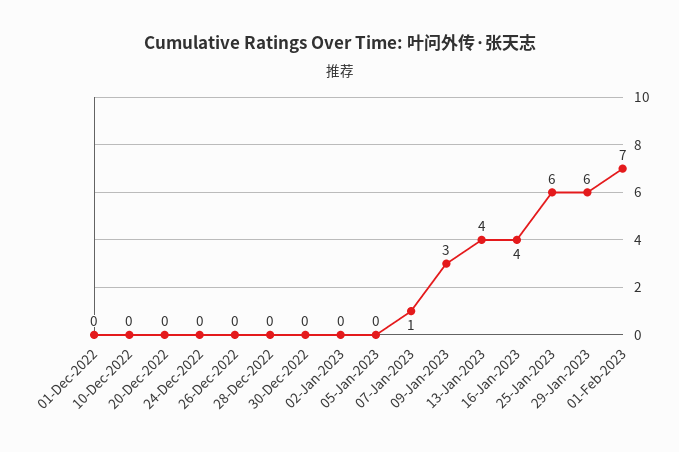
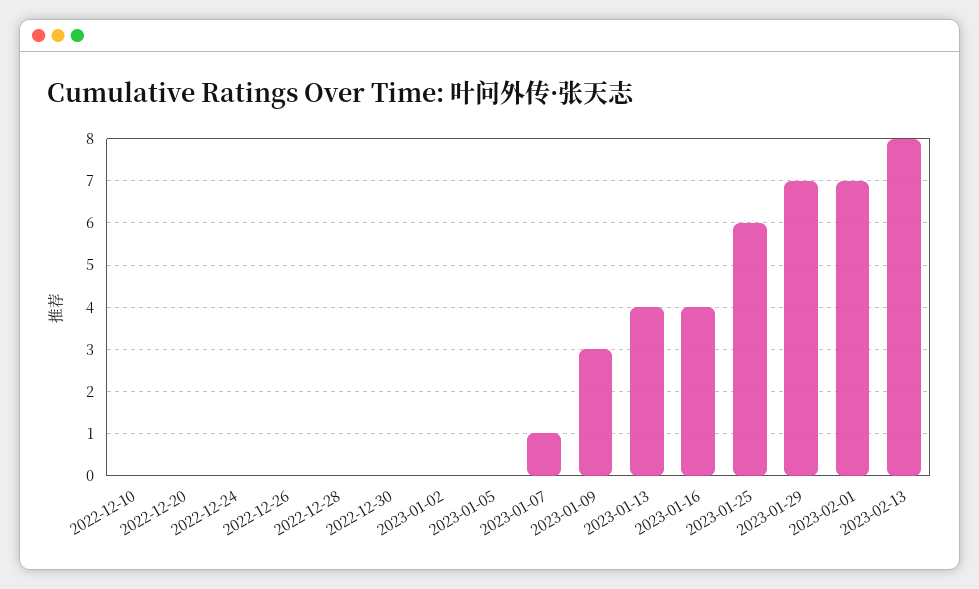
01-Dec-2022: 0 -> none
29-Jan-2023: 6 -> 7
2023-02-13: none -> 8

